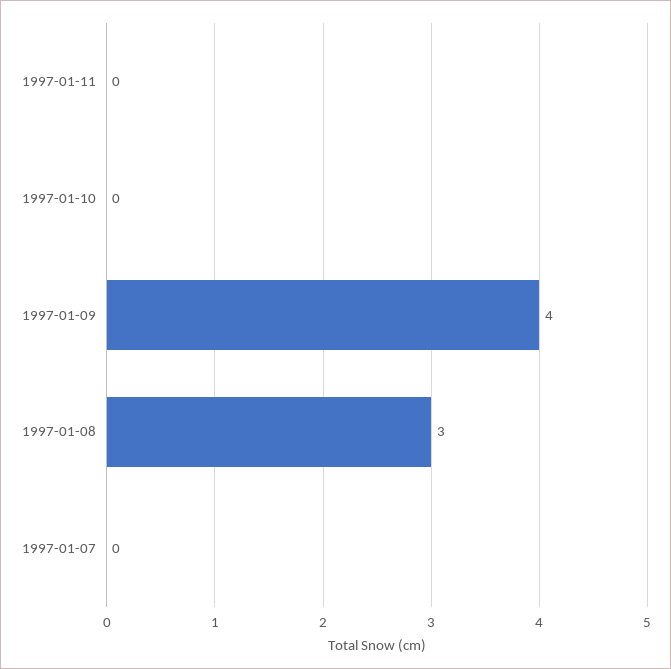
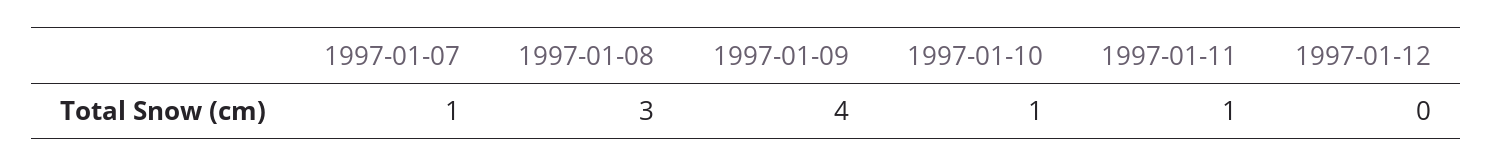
1997-01-11: 0 -> 1
1997-01-10: 0 -> 1
1997-01-07: 0 -> 1
1997-01-12: none -> 0

